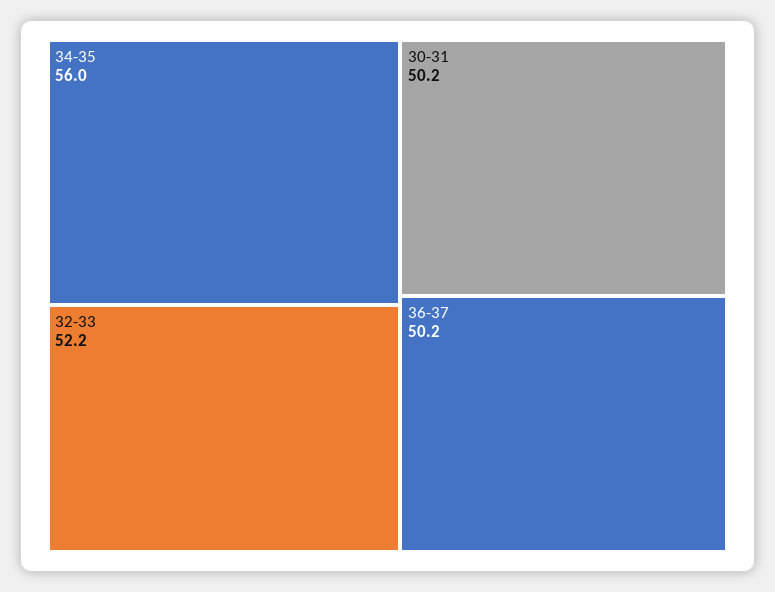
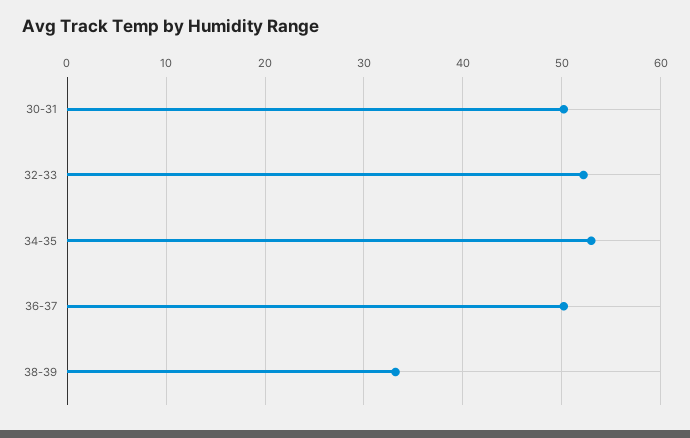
34-35: 56 -> 53
38-39: none -> 33

